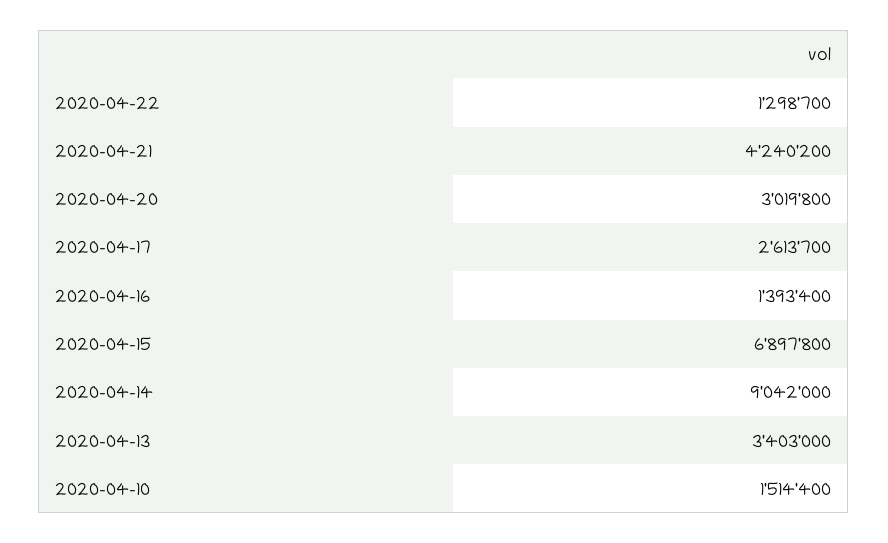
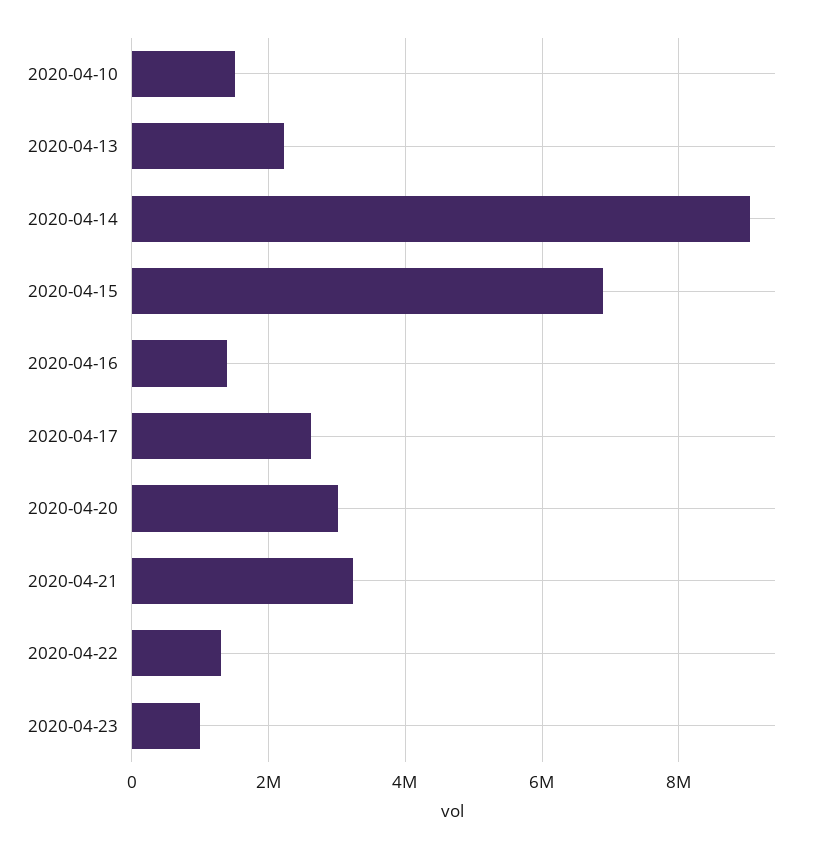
2020-04-21: 4240200 -> 3200000
2020-04-13: 3403000 -> 2200000
2020-04-23: none -> 1000000

